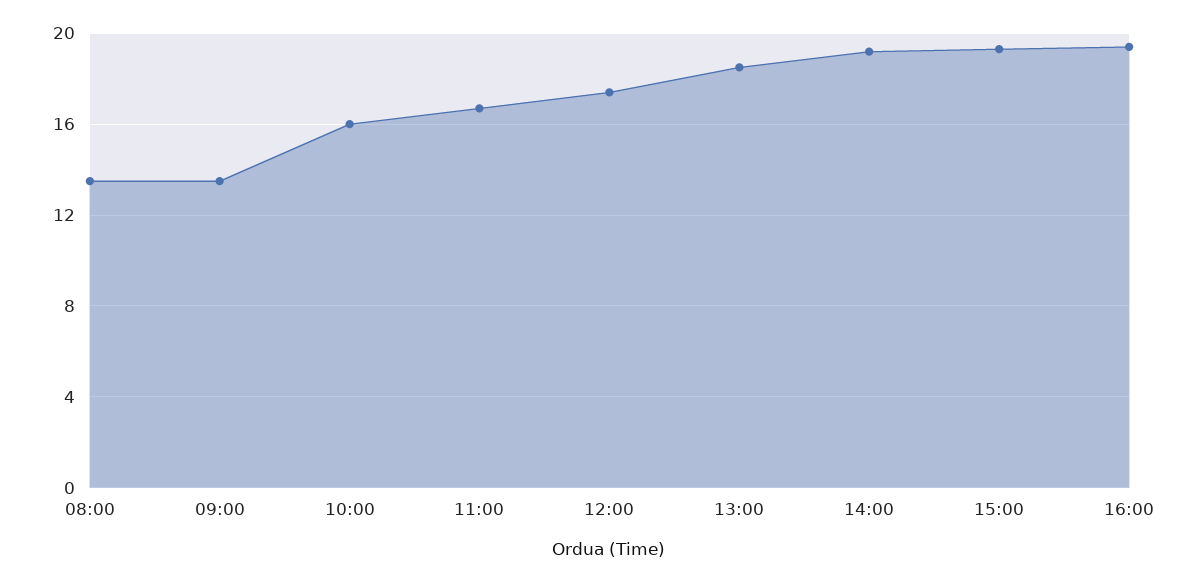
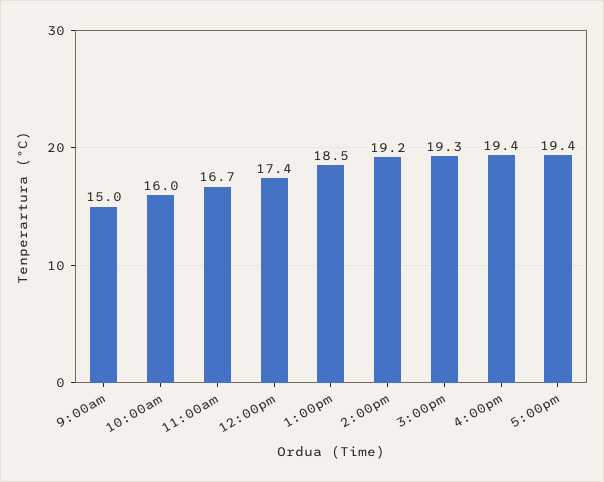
08:00: 13.5 -> none
09:00: 13.5 -> 15
5:00pm: none -> 19.4

